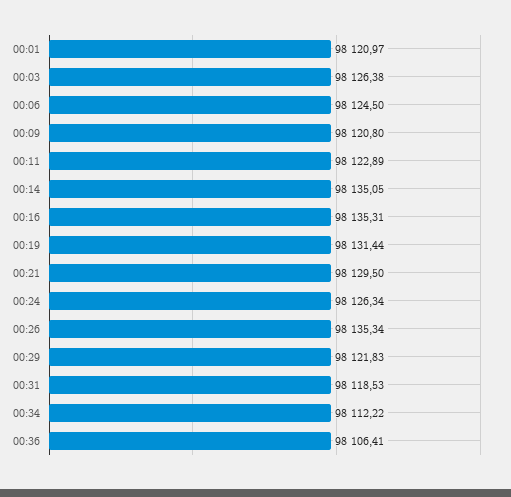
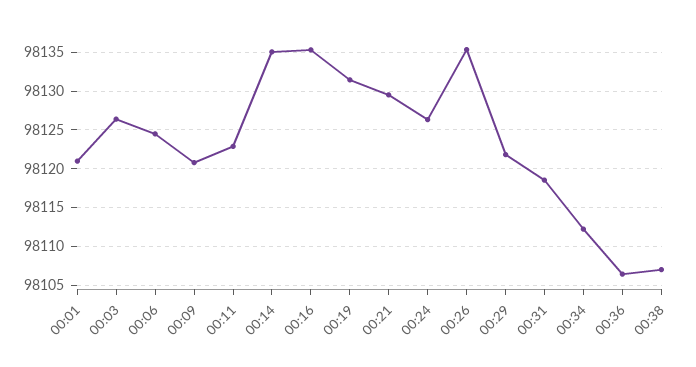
00:38: none -> 98107

